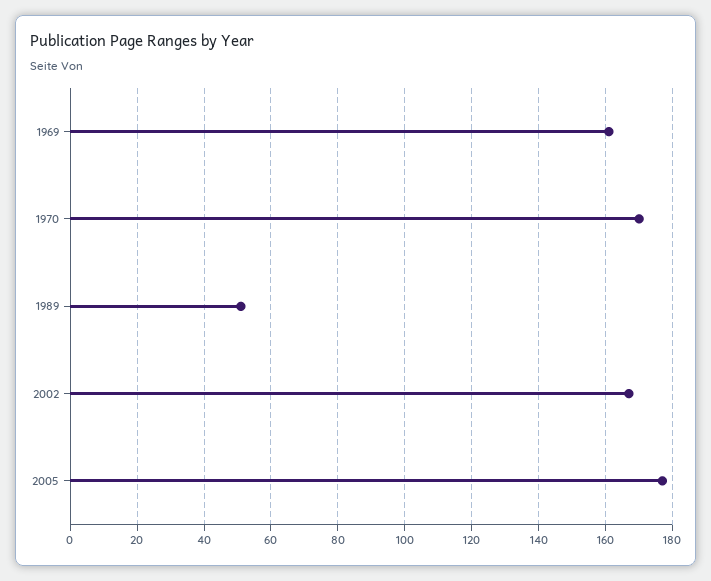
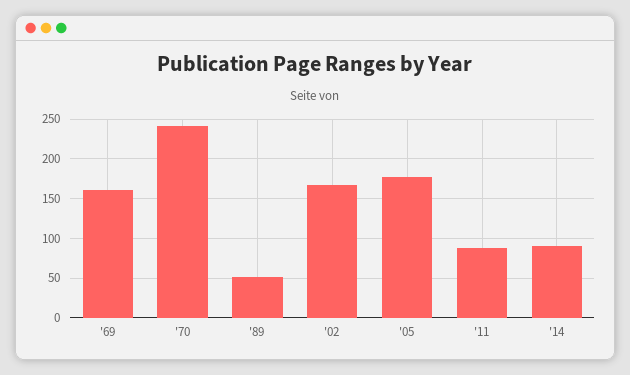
1970: 170 -> 240
'11: none -> 90
'14: none -> 90

